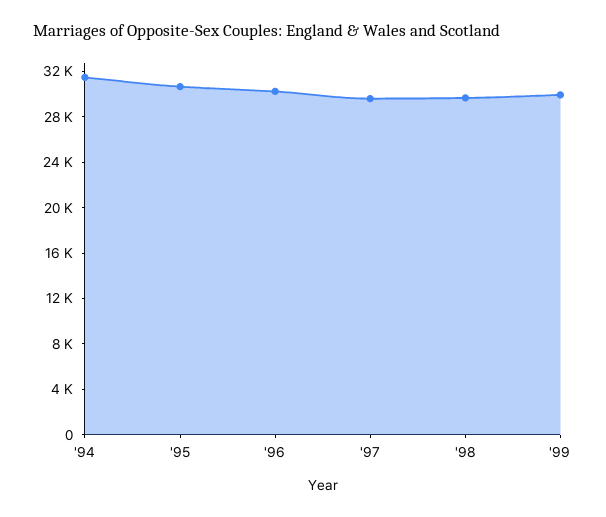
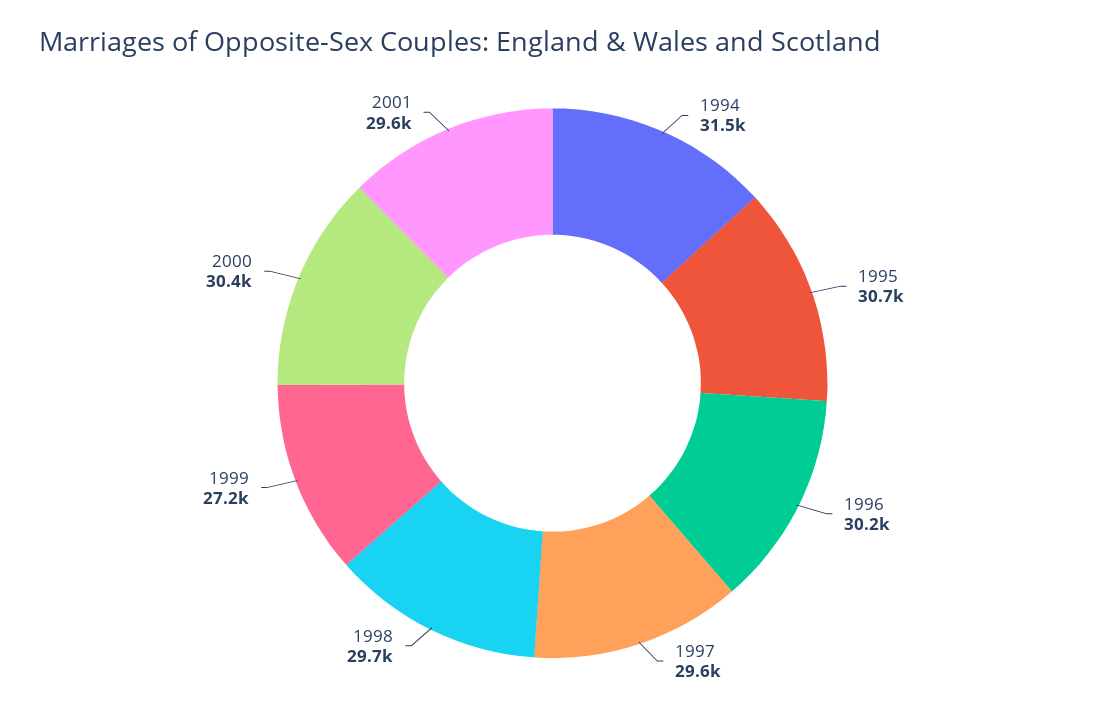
'99: 30000 -> 27200
2000: none -> 30400
2001: none -> 29600

